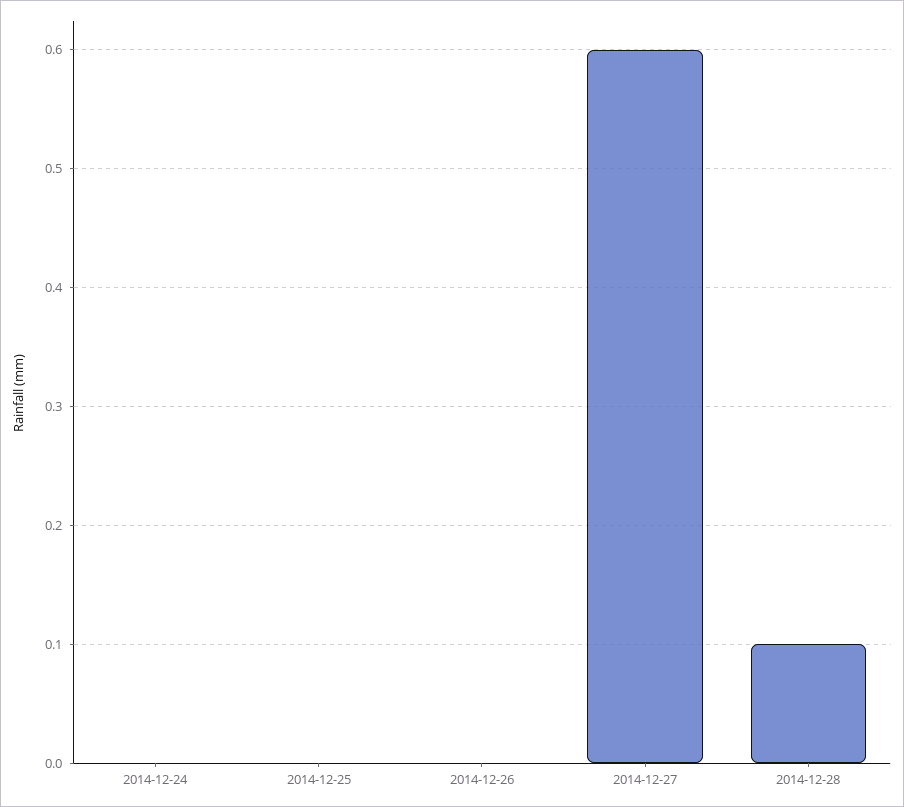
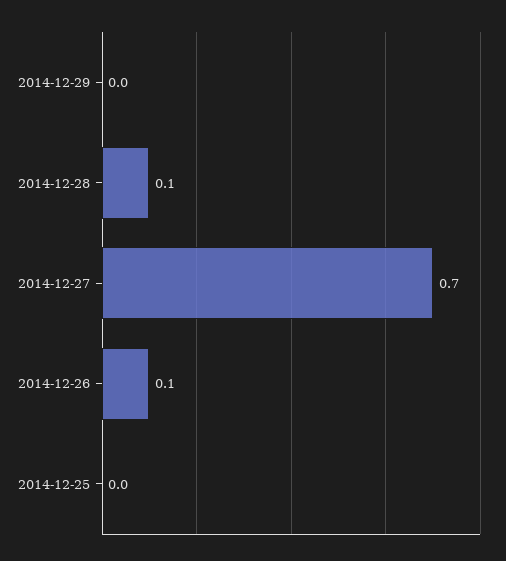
2014-12-24: 0 -> none
2014-12-26: 0 -> 0.1
2014-12-27: 0.6 -> 0.7
2014-12-29: none -> 0

